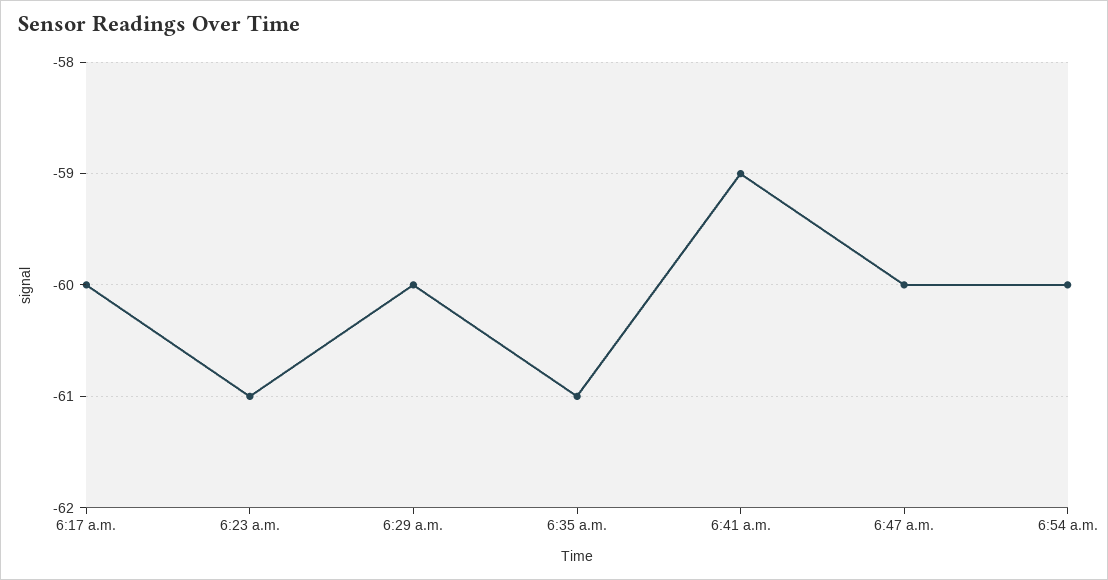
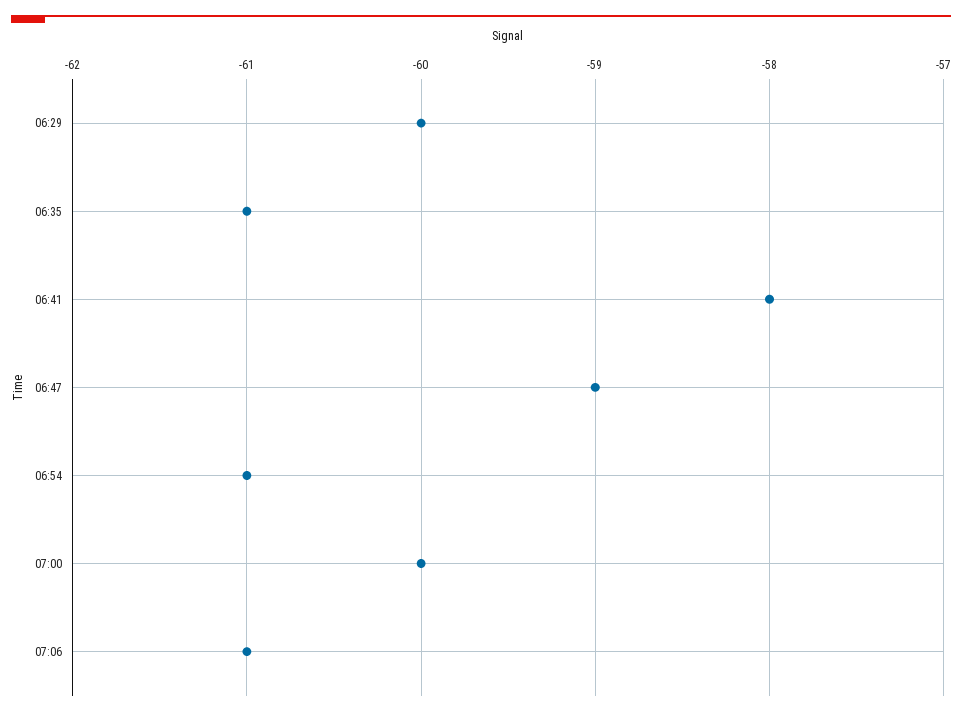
6:17 a.m.: -60 -> none
6:23 a.m.: -61 -> none
6:41 a.m.: -59 -> -58
6:47 a.m.: -60 -> -59
6:54 a.m.: -60 -> -61
07:00: none -> -60
07:06: none -> -61

